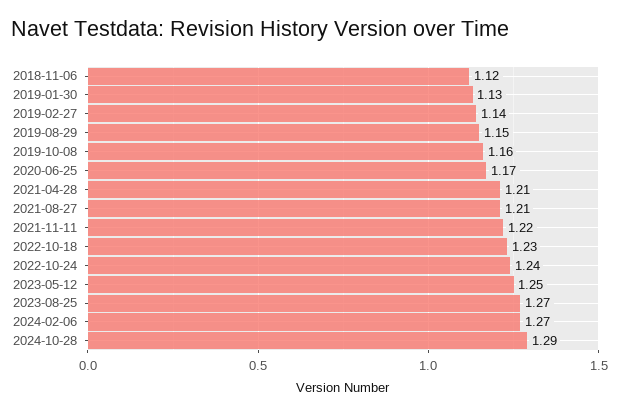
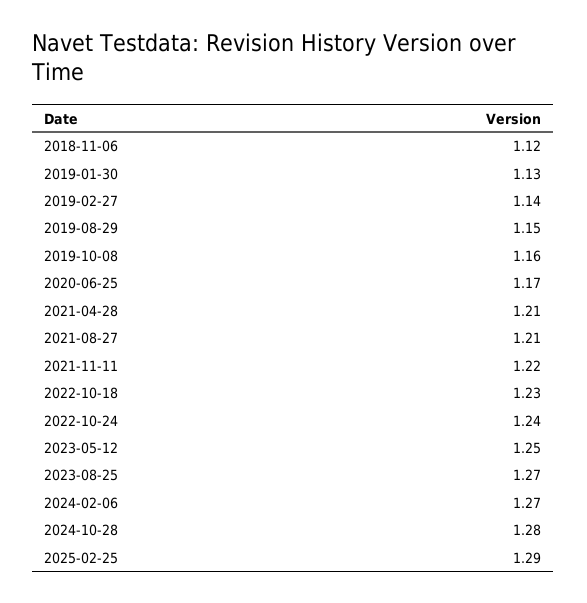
2024-10-28: 1.29 -> 1.28
2025-02-25: none -> 1.29

